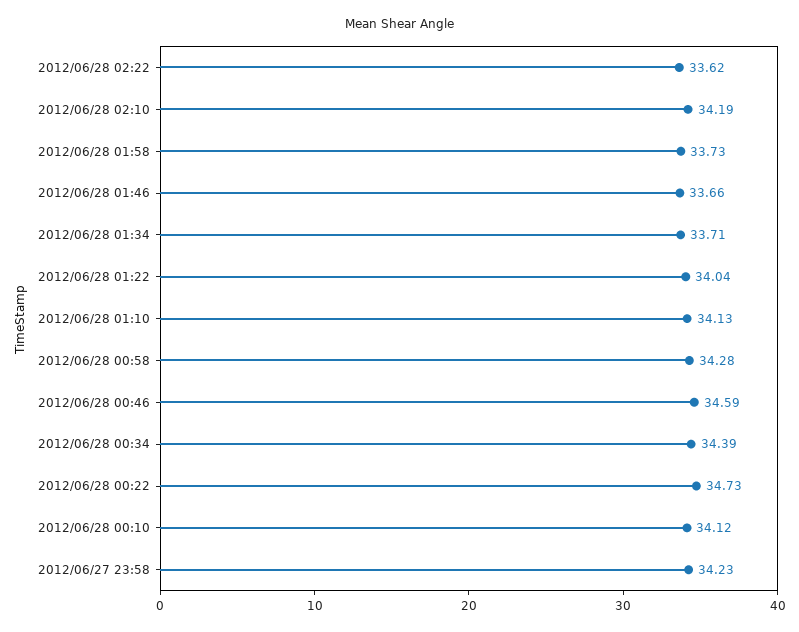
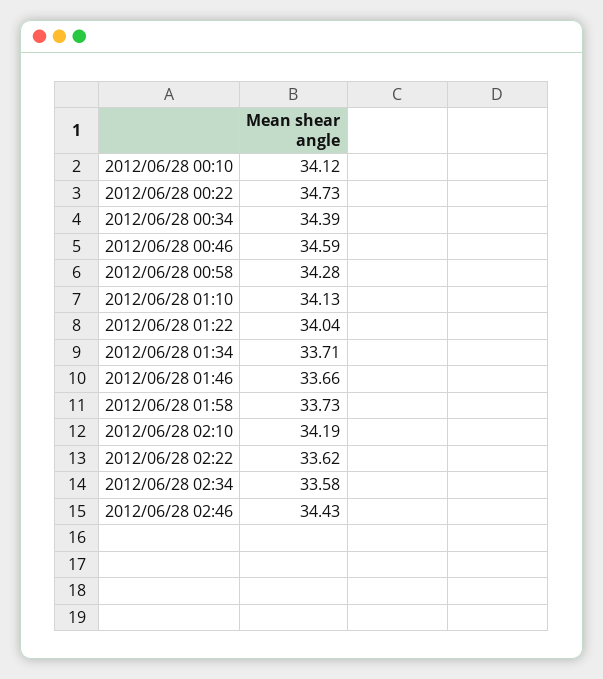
2012/06/27 23:58: 34.23 -> none
2012/06/28 02:34: none -> 33.58
2012/06/28 02:46: none -> 34.43

